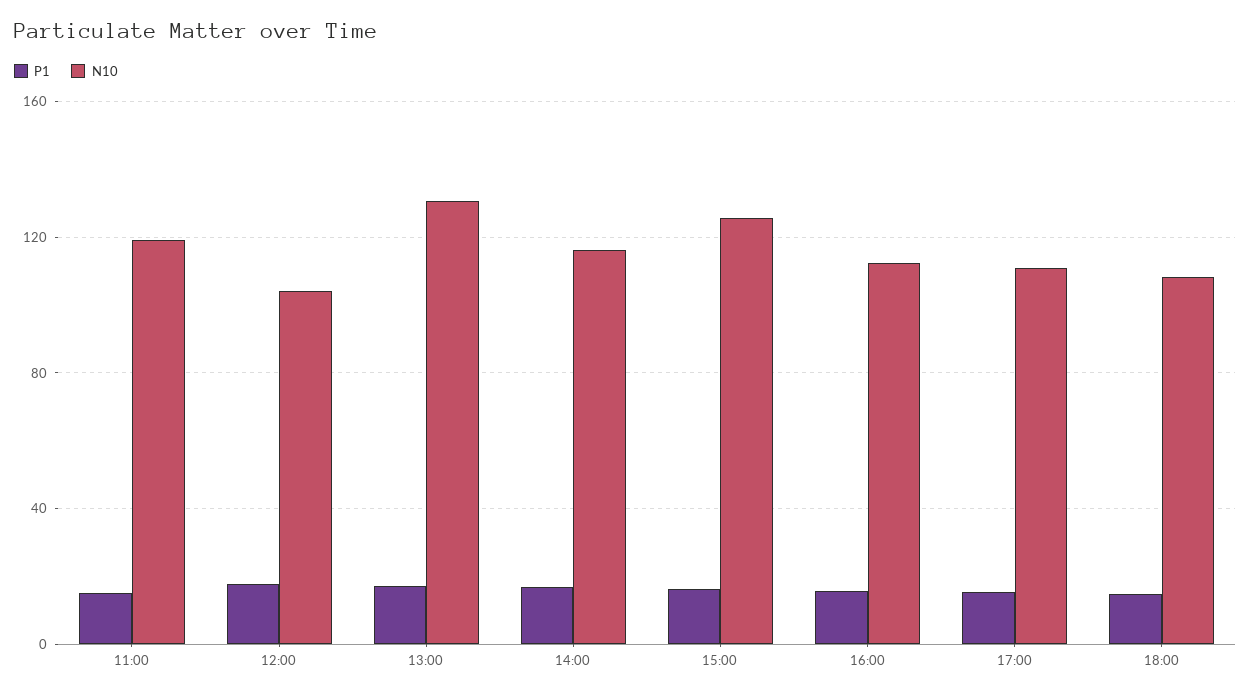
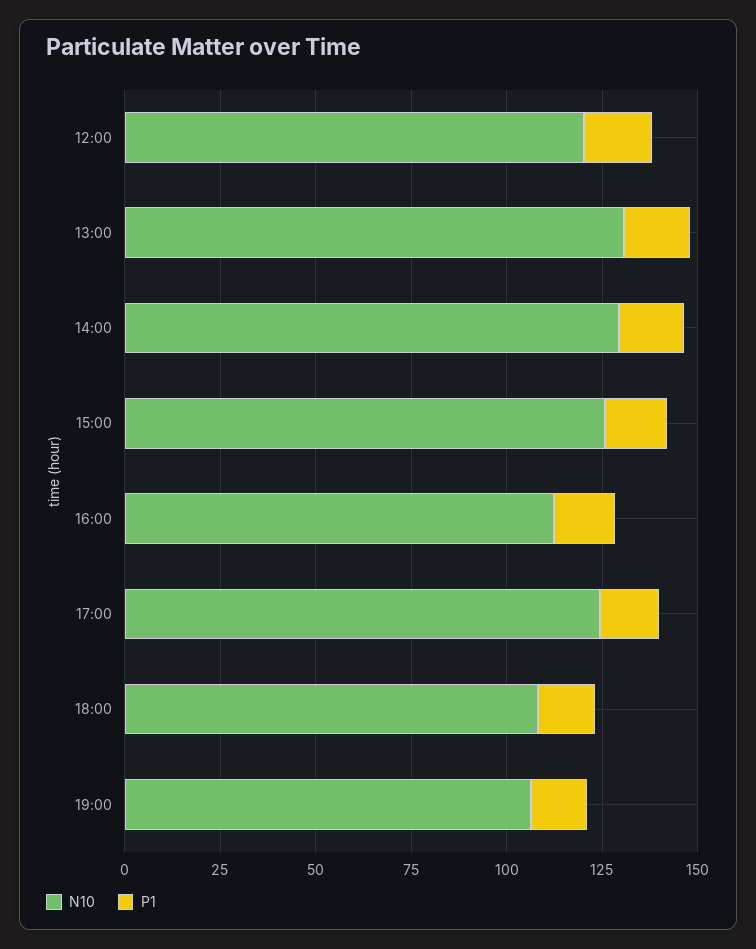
P1, 11:00: 15 -> none
N10, 11:00: 120 -> none
N10, 12:00: 105 -> 120
N10, 14:00: 115 -> 130
N10, 17:00: 110 -> 125
N10, 19:00: none -> 105
P1, 19:00: none -> 15

